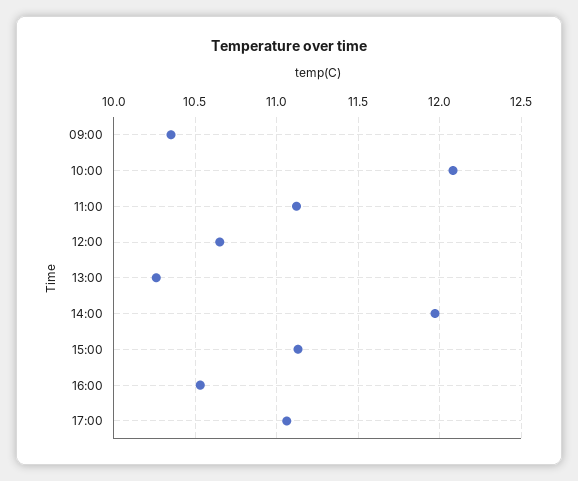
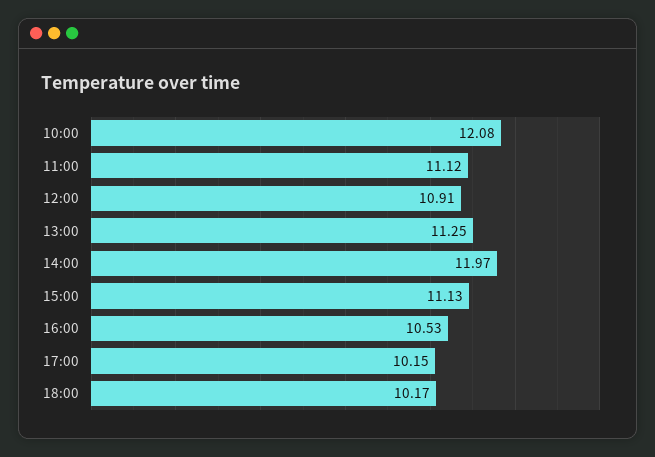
09:00: 10.35 -> none
12:00: 10.65 -> 10.91
13:00: 10.25 -> 11.25
17:00: 11.05 -> 10.15
18:00: none -> 10.17

